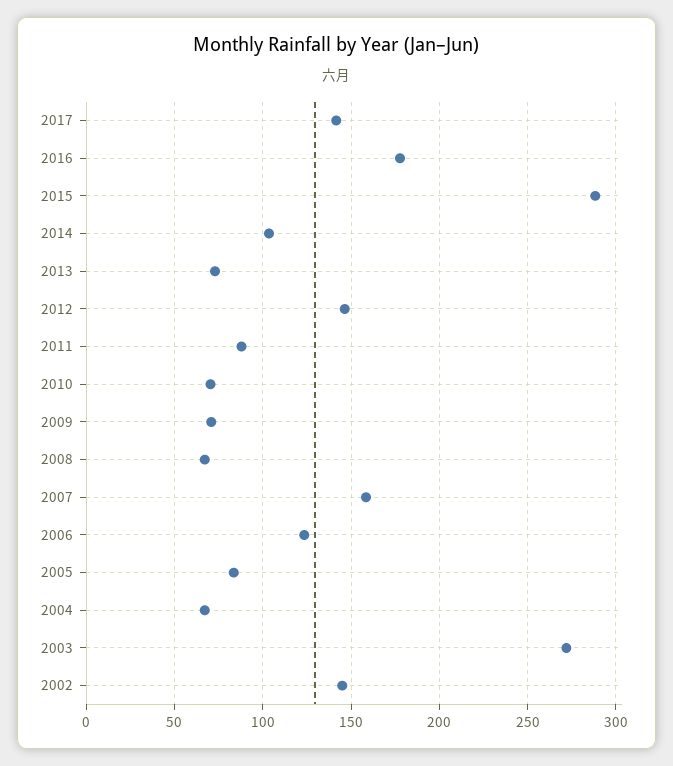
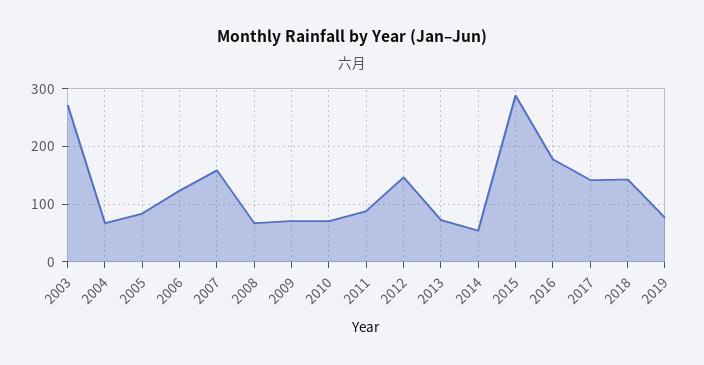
2014: 105 -> 60
2002: 145 -> none
2018: none -> 140
2019: none -> 80

